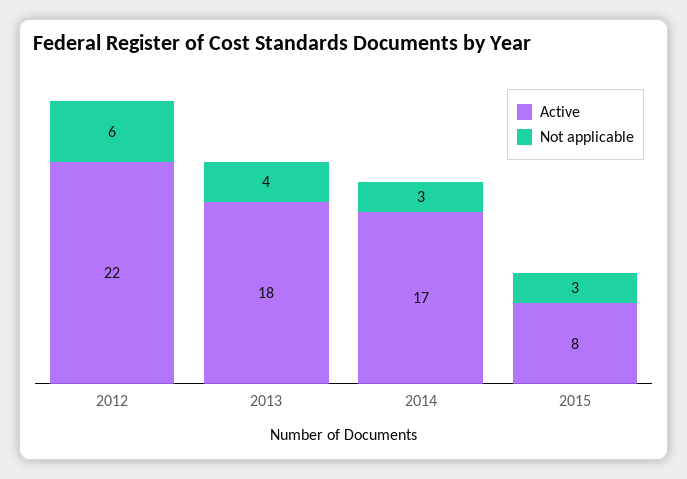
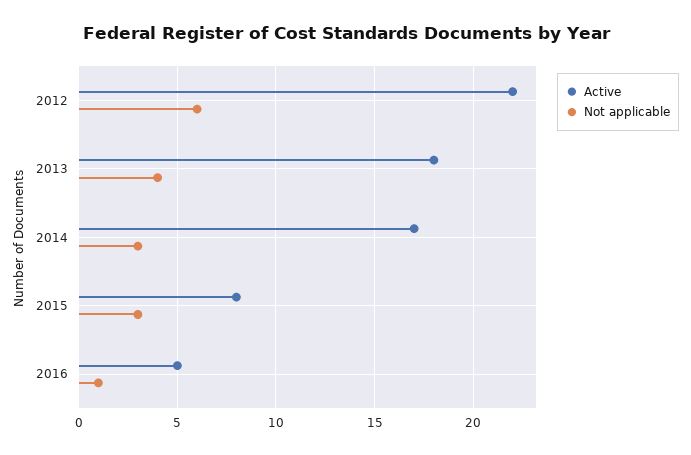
Active, 2016: none -> 5
Not applicable, 2016: none -> 1

